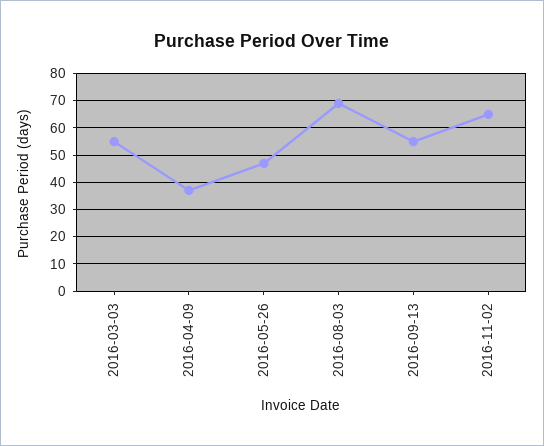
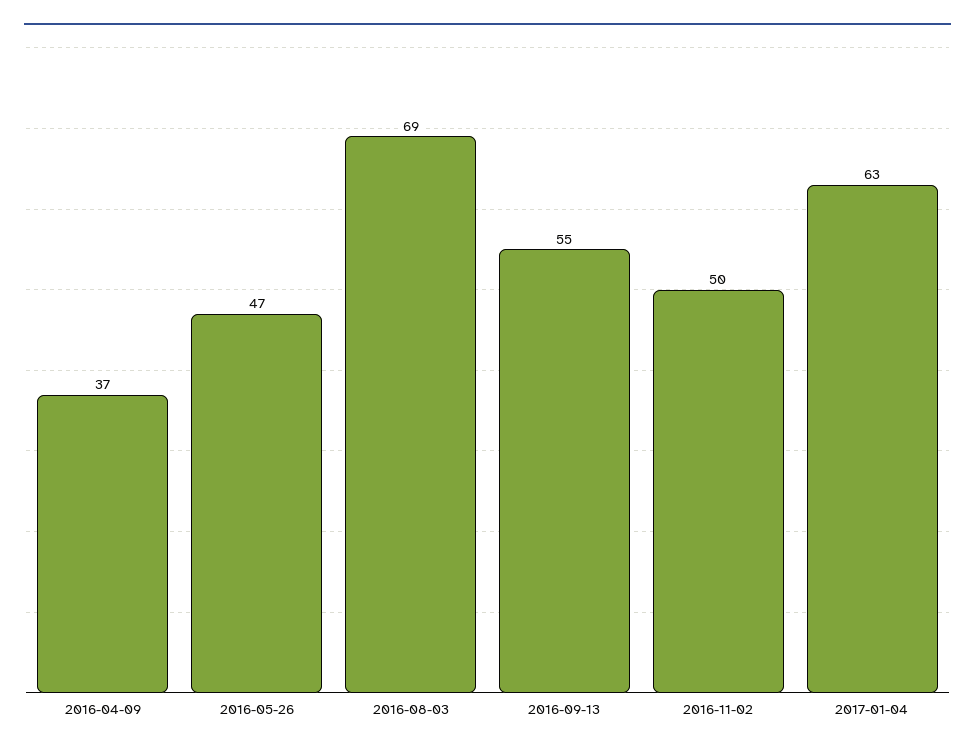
2016-03-03: 55 -> none
2016-11-02: 65 -> 50
2017-01-04: none -> 63

